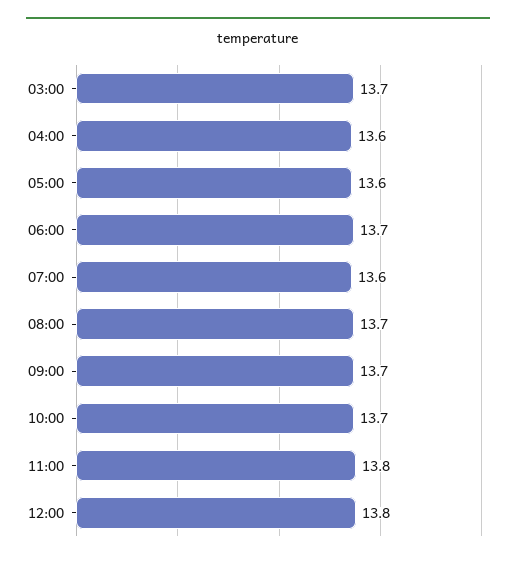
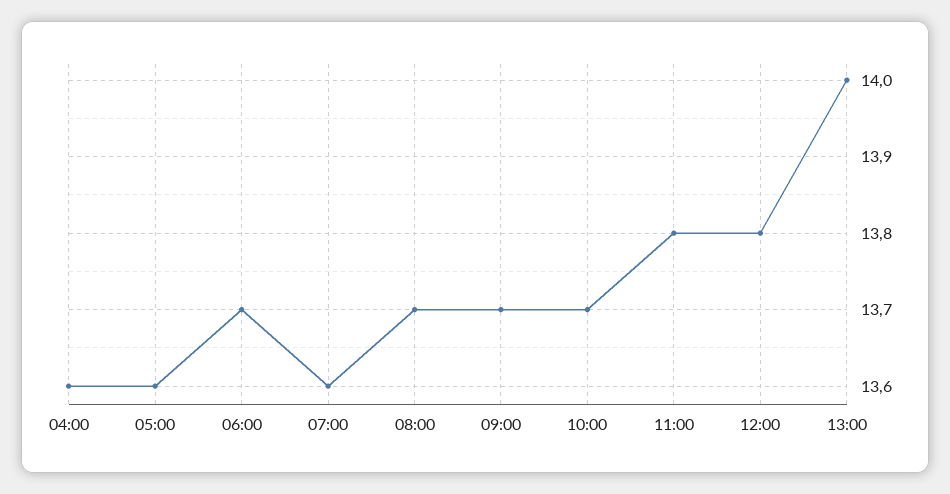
03:00: 13.7 -> none
13:00: none -> 14

